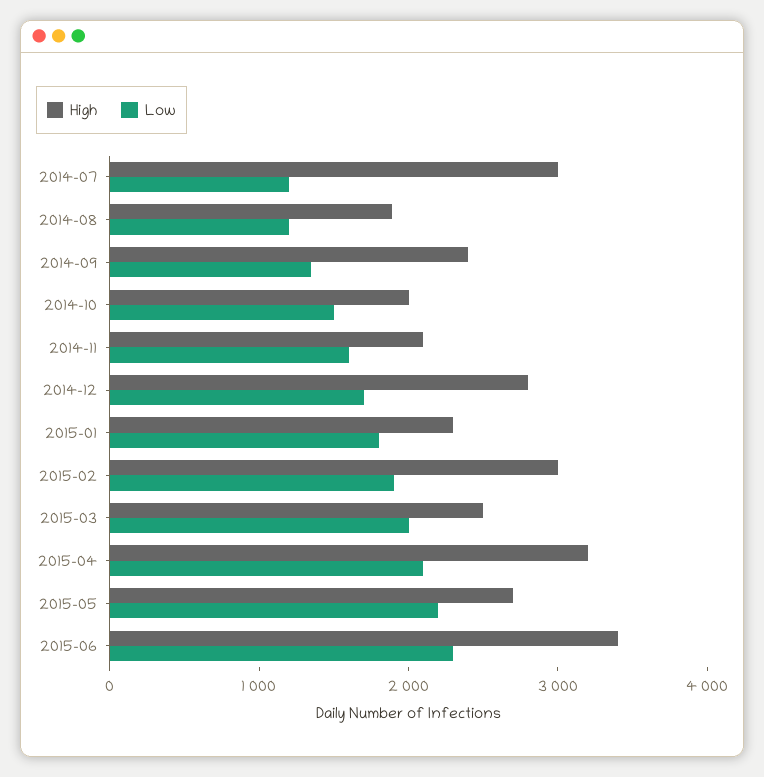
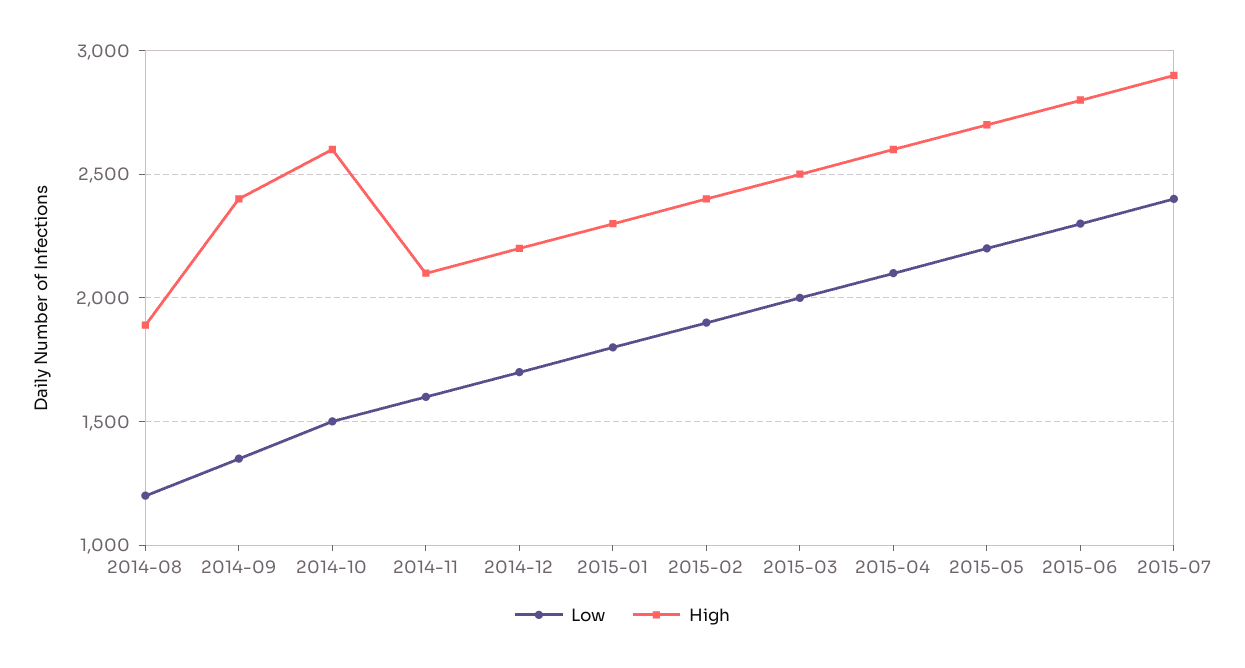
High, 2014-07: 3000 -> none
Low, 2014-07: 1200 -> none
High, 2014-10: 2000 -> 2600
High, 2014-12: 2800 -> 2200
High, 2015-02: 3000 -> 2400
High, 2015-04: 3200 -> 2600
High, 2015-06: 3400 -> 2800
Low, 2015-07: none -> 2400
High, 2015-07: none -> 2900

